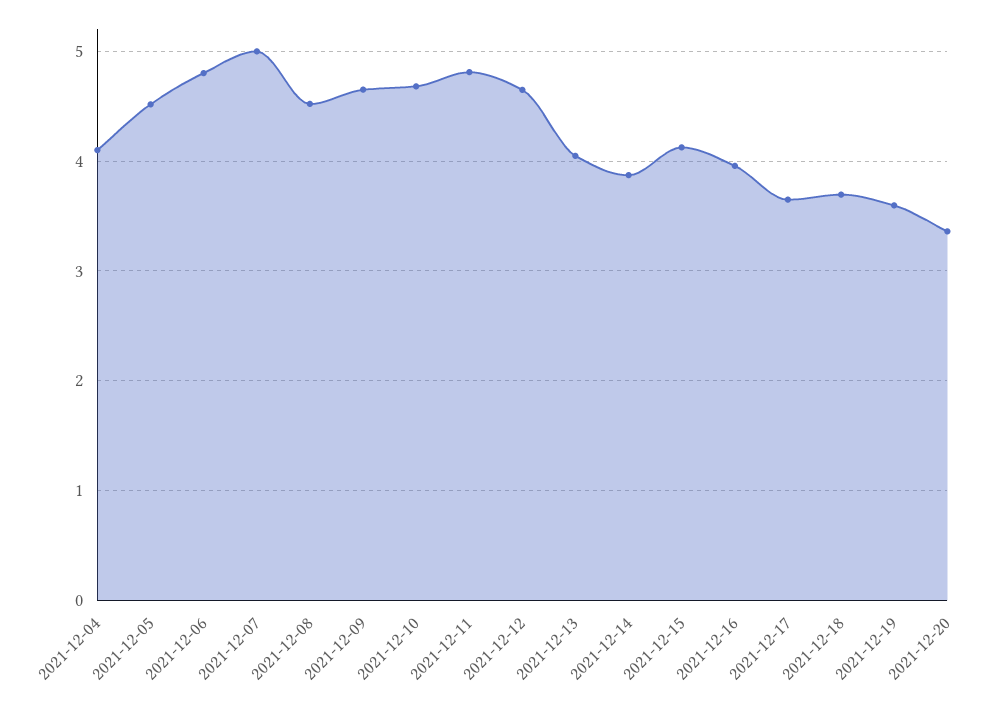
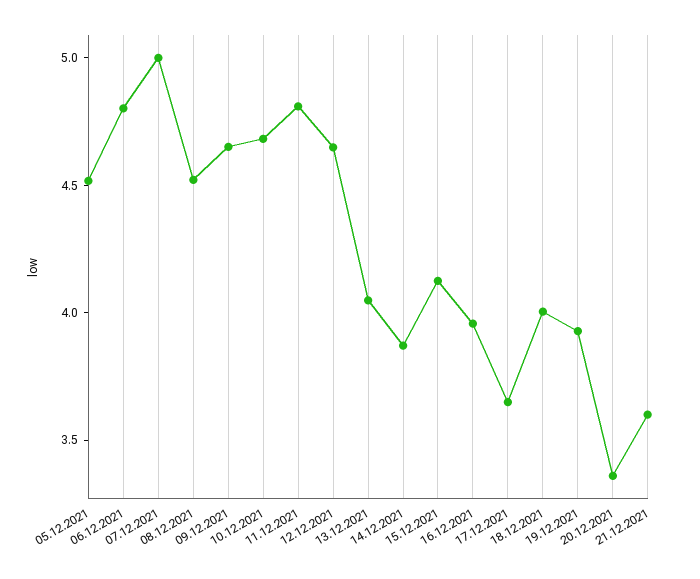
2021-12-04: 4.1 -> none
2021-12-18: 3.7 -> 4
2021-12-19: 3.6 -> 3.9
21.12.2021: none -> 3.6

